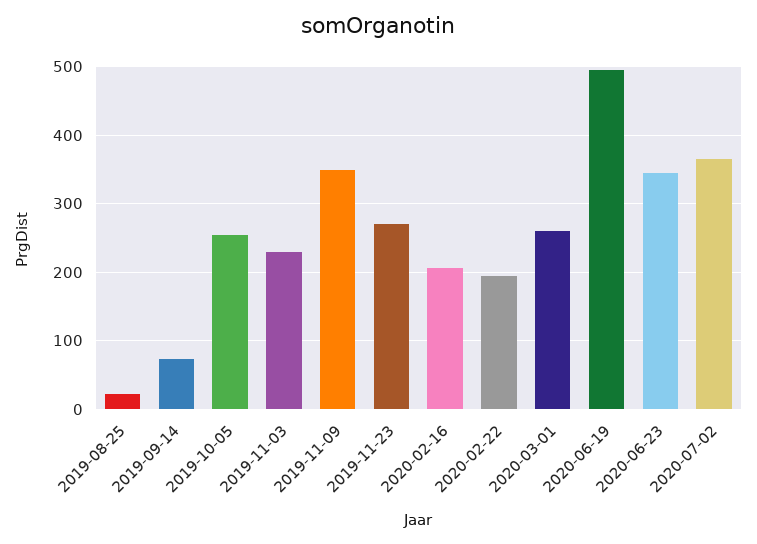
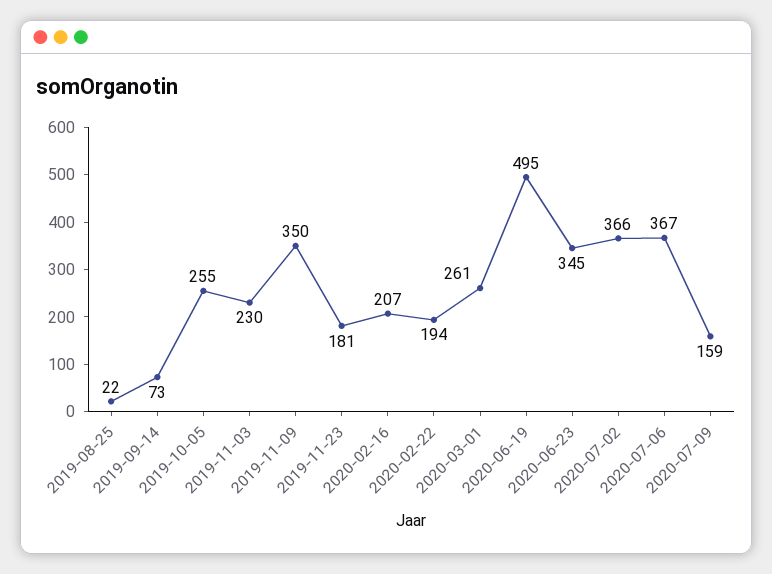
2019-11-23: 270 -> 181
2020-07-06: none -> 367
2020-07-09: none -> 159

